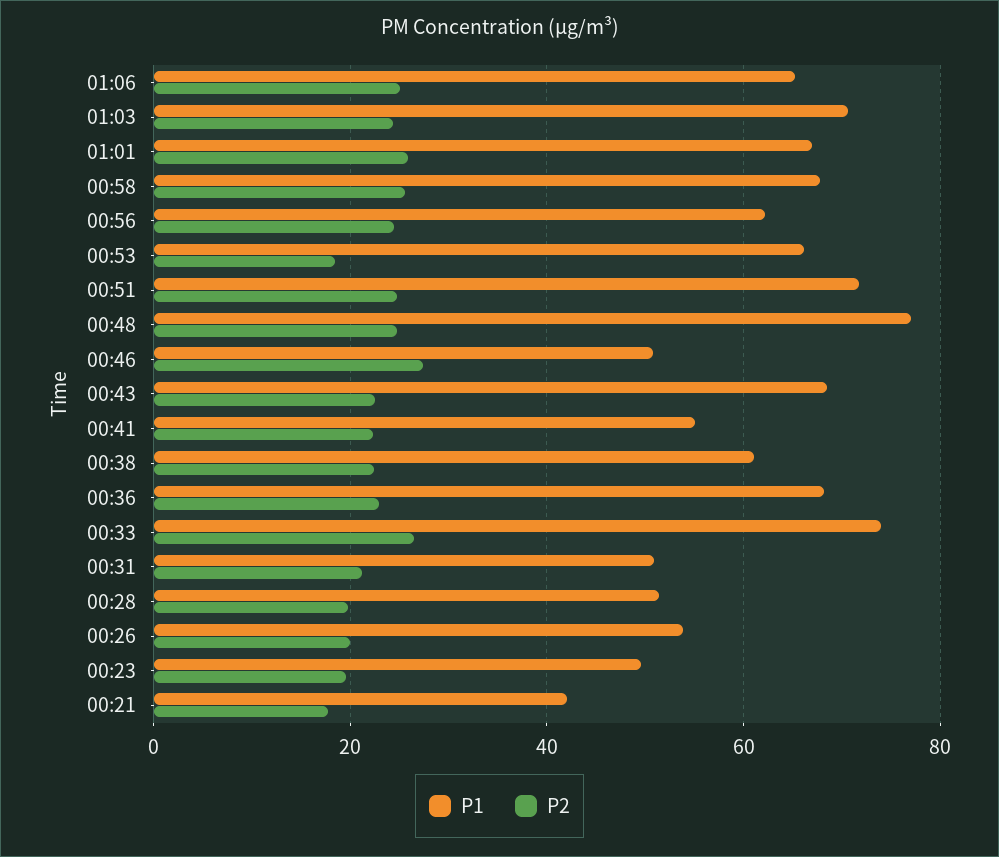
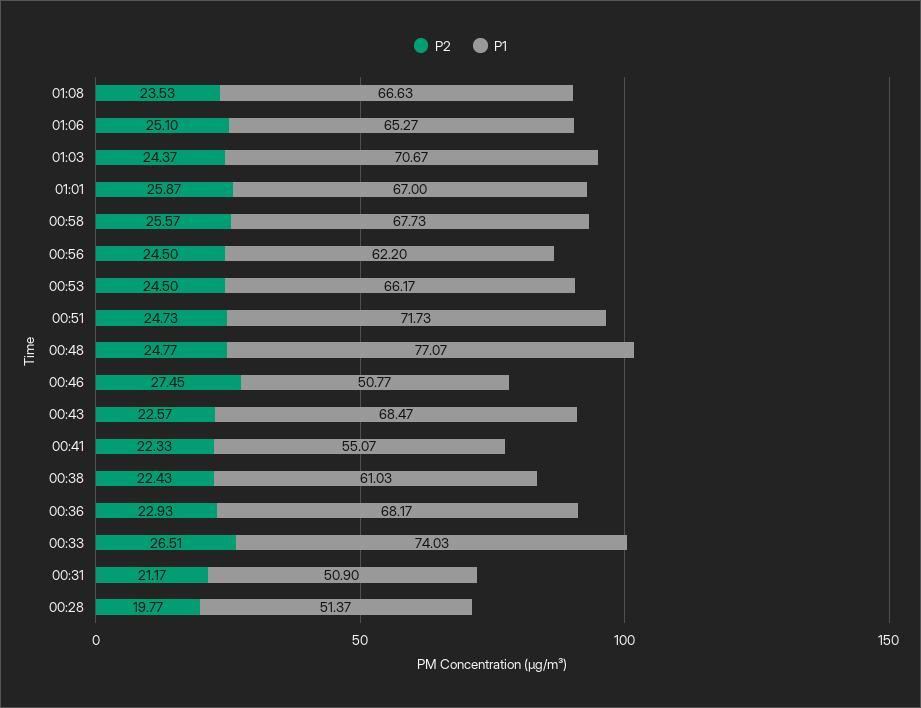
P2, 00:53: 18 -> 24.5
P1, 00:26: 54 -> none
P2, 00:26: 20 -> none
P1, 00:23: 50 -> none
P2, 00:23: 20 -> none
P1, 00:21: 42 -> none
P2, 00:21: 18 -> none
P2, 01:08: none -> 23.53
P1, 01:08: none -> 66.63

